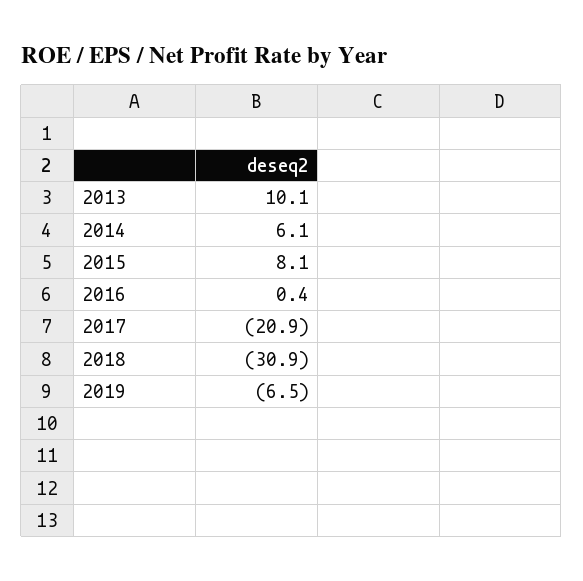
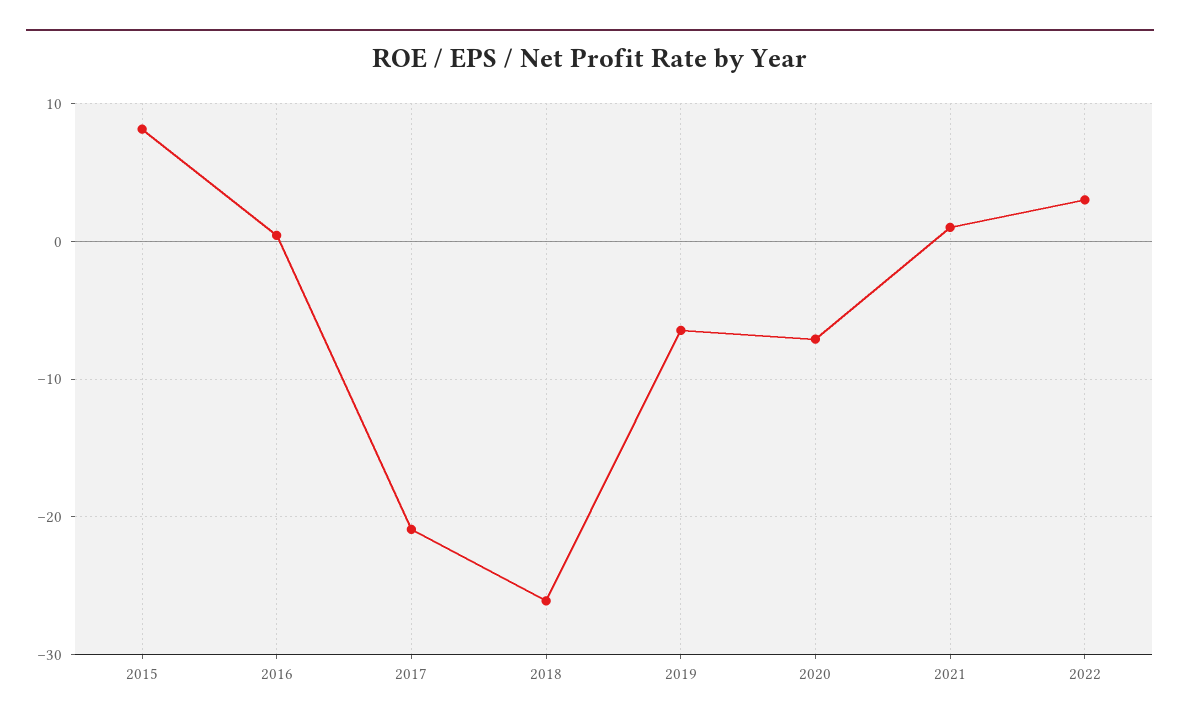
2013: 10.1 -> none
2014: 6.1 -> none
2018: -30.9 -> -26
2020: none -> -7
2021: none -> 1
2022: none -> 3

